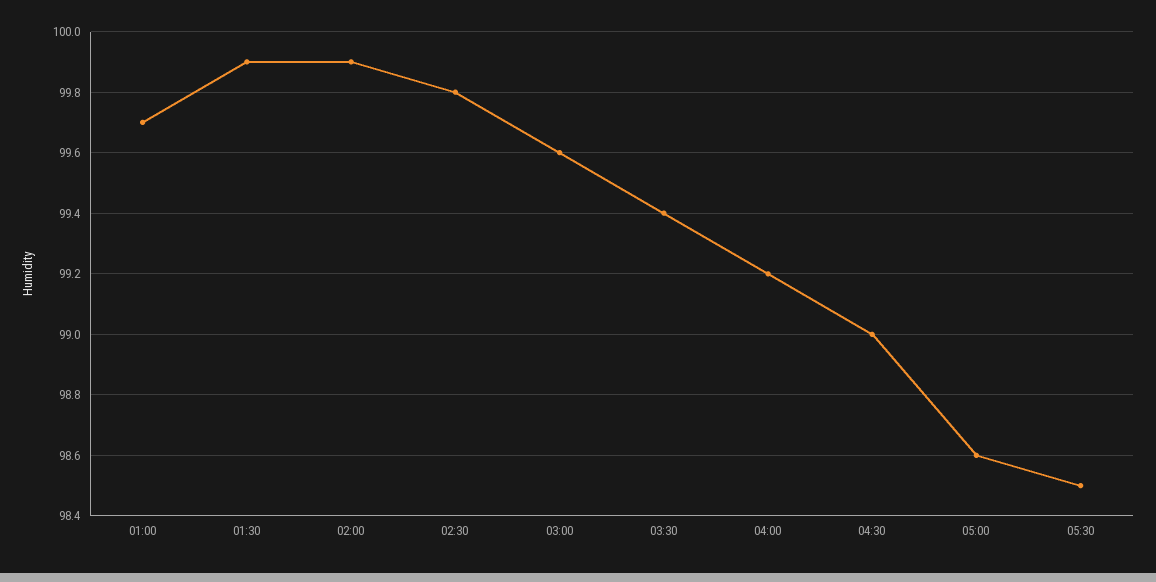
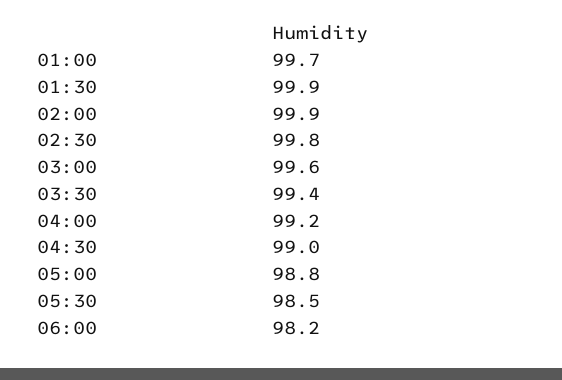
05:00: 98.6 -> 98.8
06:00: none -> 98.2

